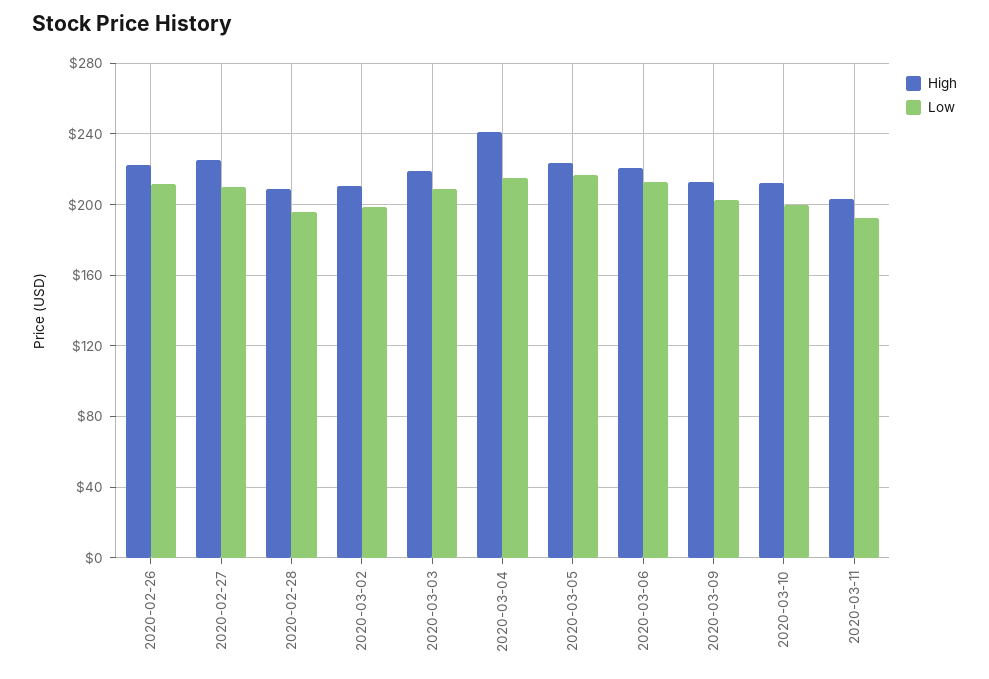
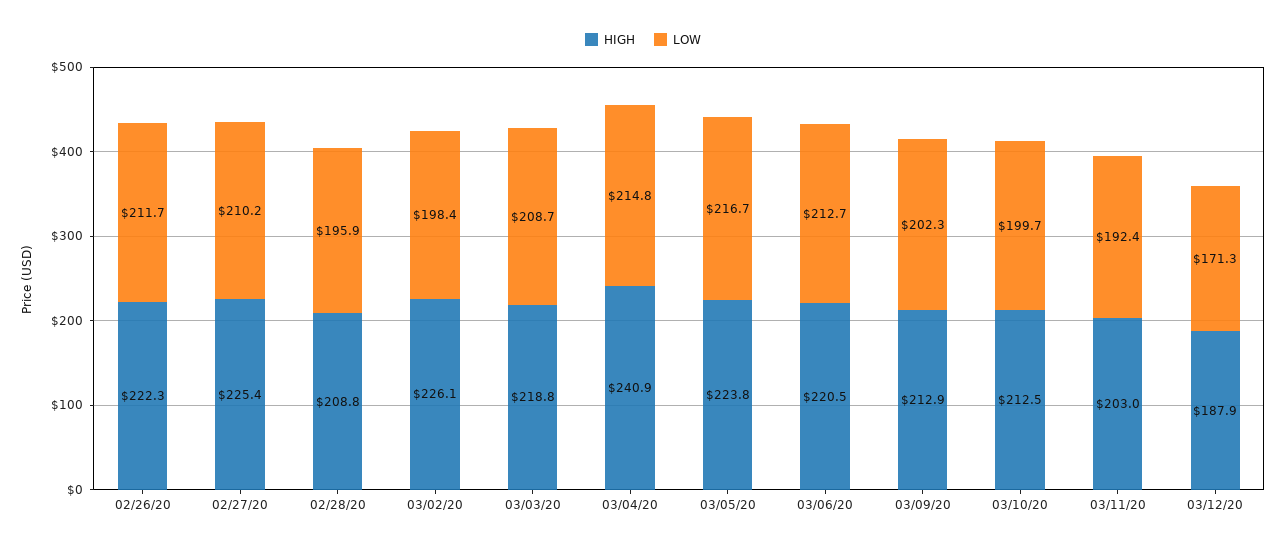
High, 2020-03-02: 210 -> 226.1
High, 03/12/20: none -> 187.9
Low, 03/12/20: none -> 171.3

